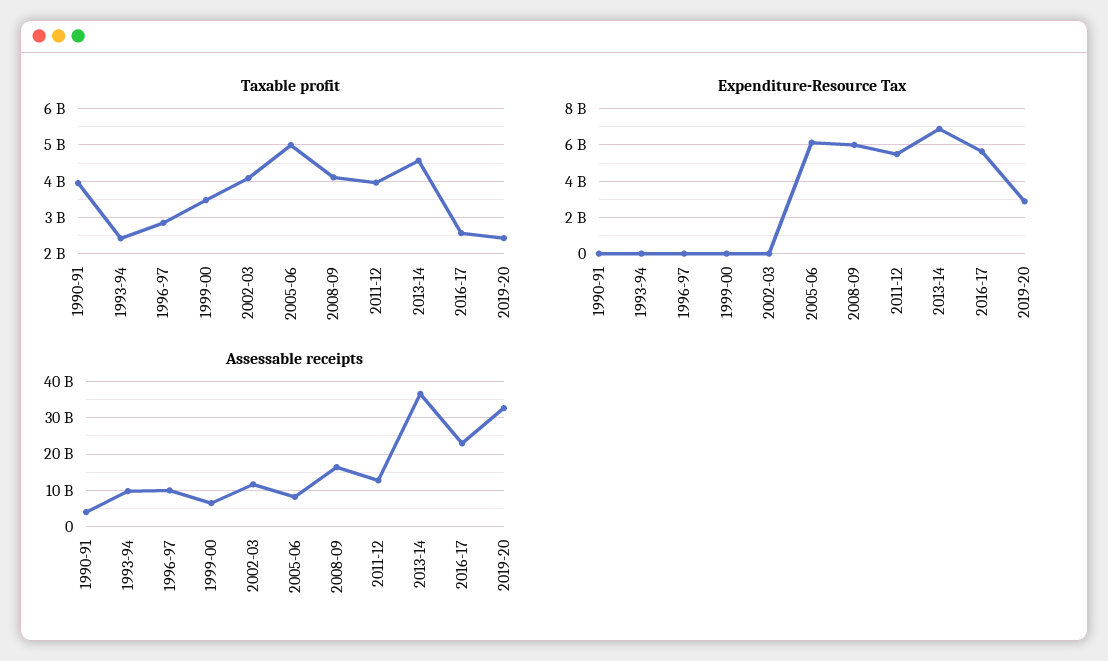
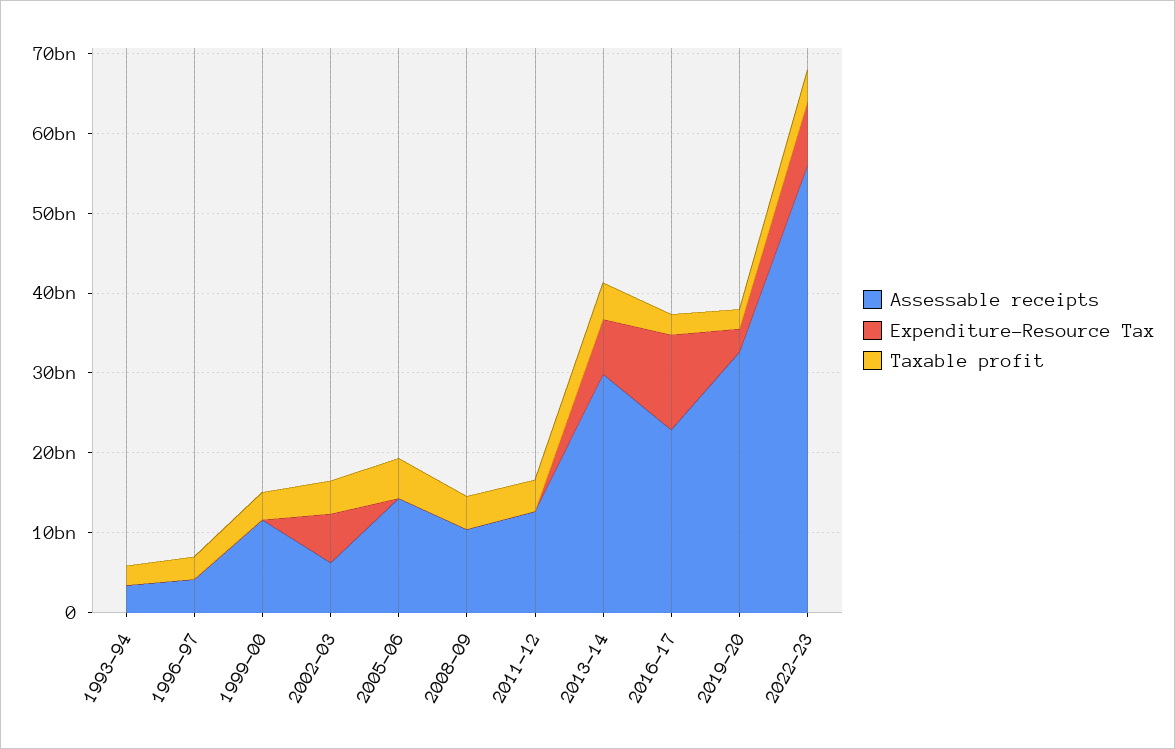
Taxable profit, 1990-91: 4000000000 -> none
Expenditure-Resource Tax, 1990-91: 0 -> none
Expenditure-Resource Tax, 2002-03: 0 -> 6000000000
Expenditure-Resource Tax, 2005-06: 6000000000 -> 0
Expenditure-Resource Tax, 2008-09: 6000000000 -> 0
Expenditure-Resource Tax, 2011-12: 5500000000 -> 0
Expenditure-Resource Tax, 2016-17: 5500000000 -> 12000000000
Assessable receipts, 1990-91: 4000000000 -> none
Assessable receipts, 1993-94: 10000000000 -> 4000000000
Assessable receipts, 1996-97: 10000000000 -> 4000000000
Assessable receipts, 1999-00: 6000000000 -> 12000000000
Assessable receipts, 2002-03: 12000000000 -> 6000000000
Assessable receipts, 2005-06: 8000000000 -> 14000000000
Assessable receipts, 2008-09: 16000000000 -> 10000000000
Assessable receipts, 2013-14: 36000000000 -> 30000000000
Assessable receipts, 2022-23: none -> 56000000000
Expenditure-Resource Tax, 2022-23: none -> 8000000000
Taxable profit, 2022-23: none -> 4000000000

